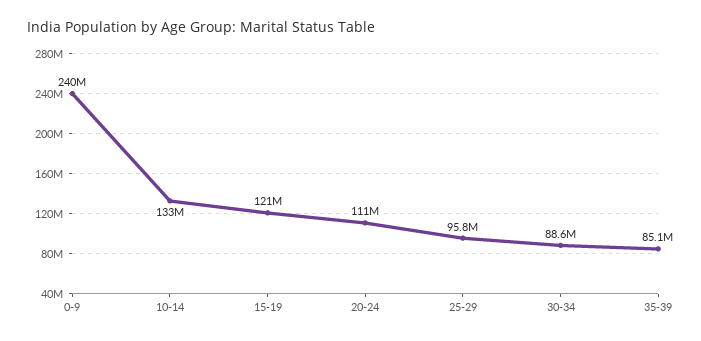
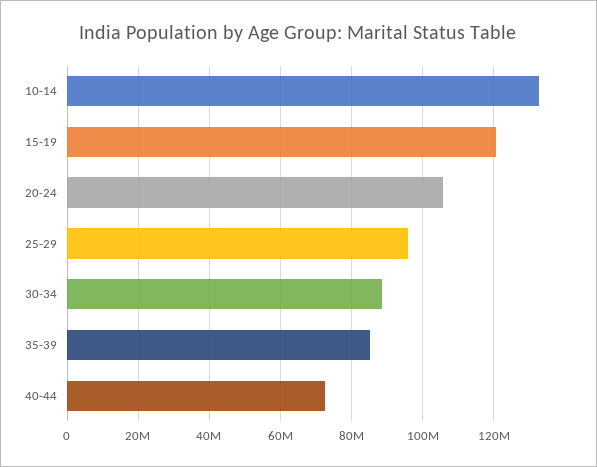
0-9: 240000000 -> none
20-24: 111000000 -> 106000000
40-44: none -> 72000000

